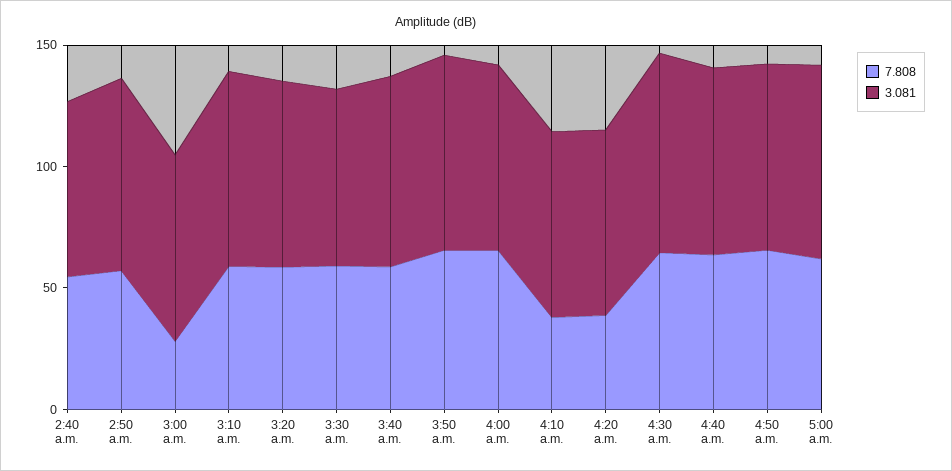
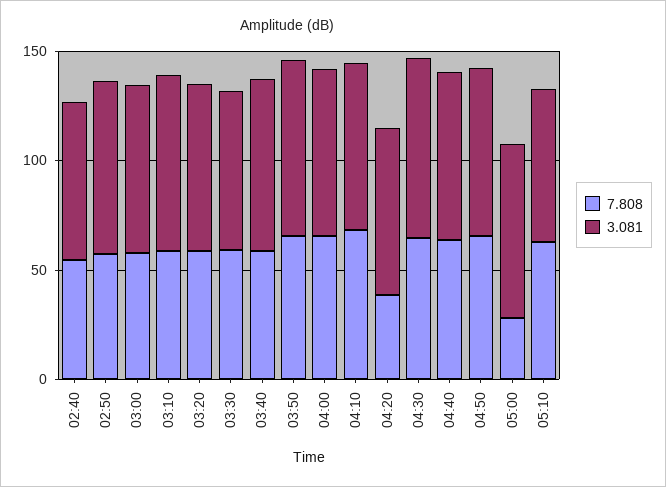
7.808, 3:00 a.m.: 30 -> 60
7.808, 4:10 a.m.: 40 -> 70
7.808, 5:00 a.m.: 60 -> 30
7.808, 05:10: none -> 60
3.081, 05:10: none -> 70

